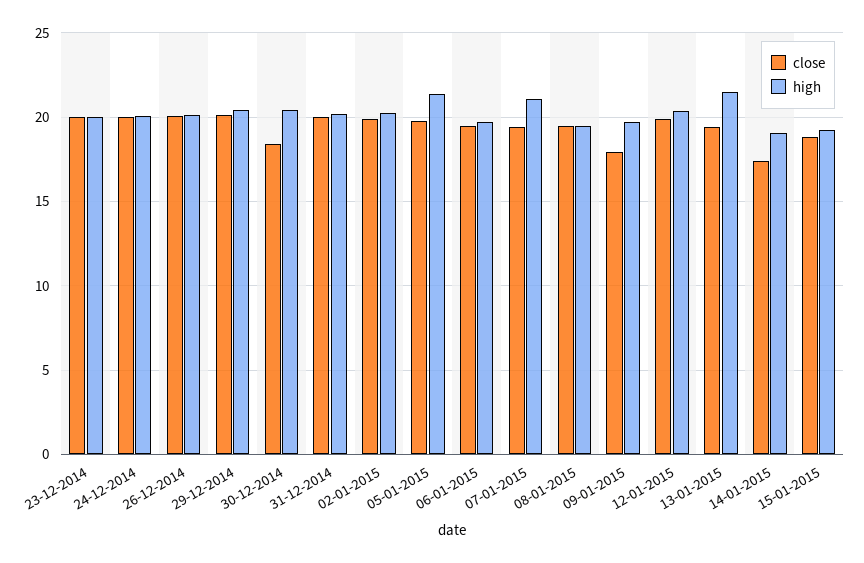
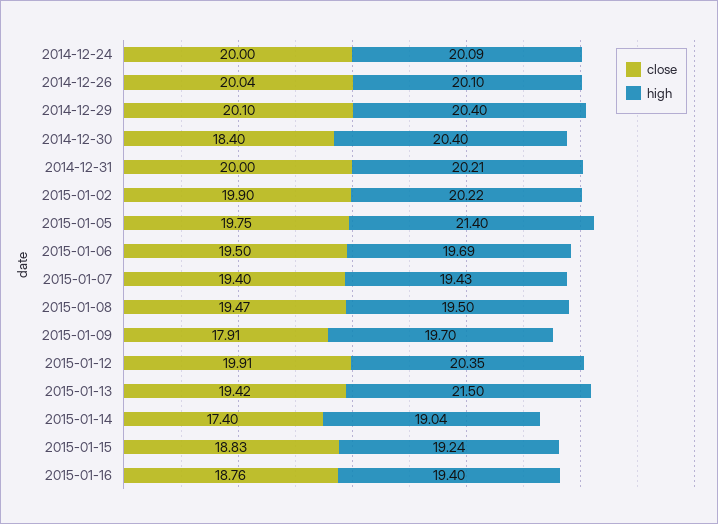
close, 23-12-2014: 20 -> none
high, 23-12-2014: 20 -> none
high, 07-01-2015: 21 -> 19.43
close, 2015-01-16: none -> 18.76
high, 2015-01-16: none -> 19.4

